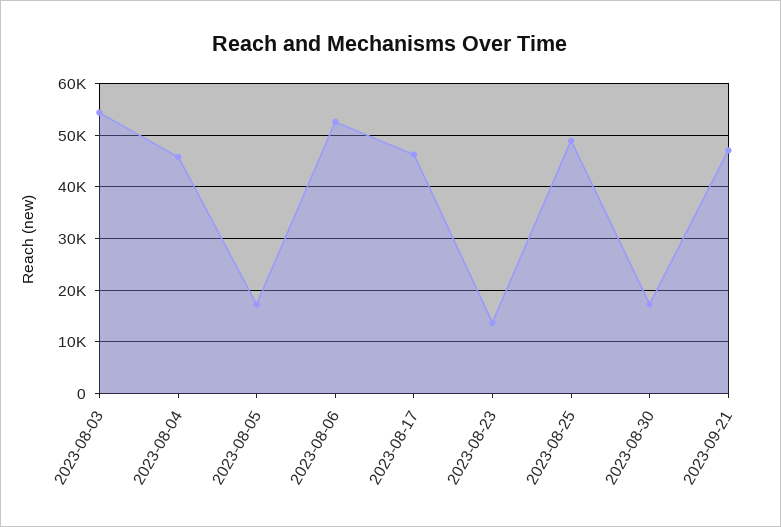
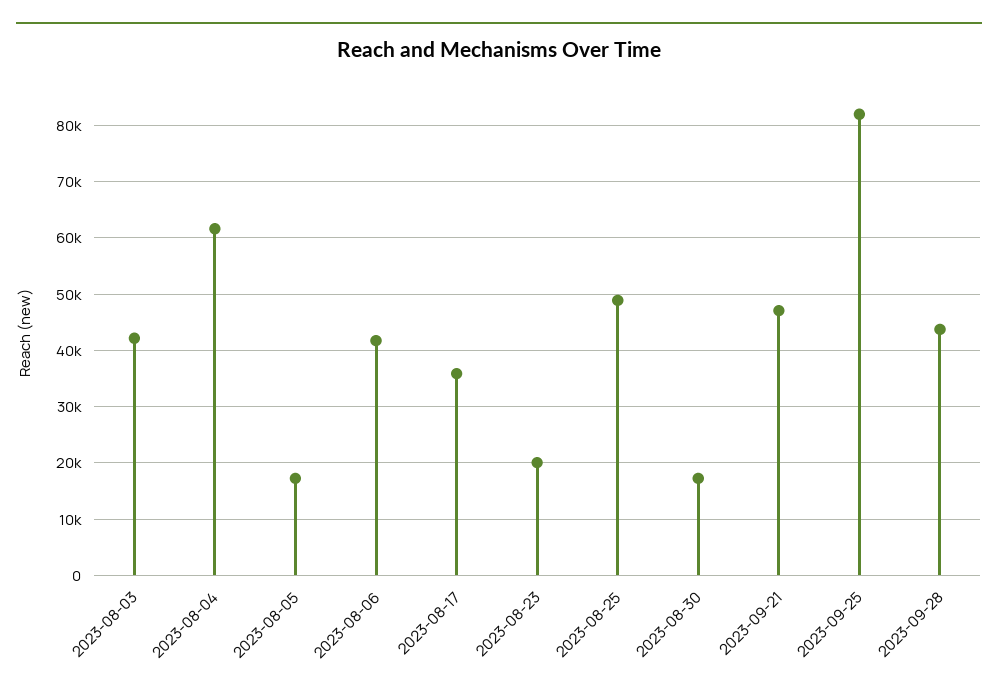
2023-08-03: 54000 -> 42000
2023-08-04: 46000 -> 62000
2023-08-06: 52000 -> 42000
2023-08-17: 46000 -> 36000
2023-08-23: 14000 -> 20000
2023-09-25: none -> 82000
2023-09-28: none -> 44000

